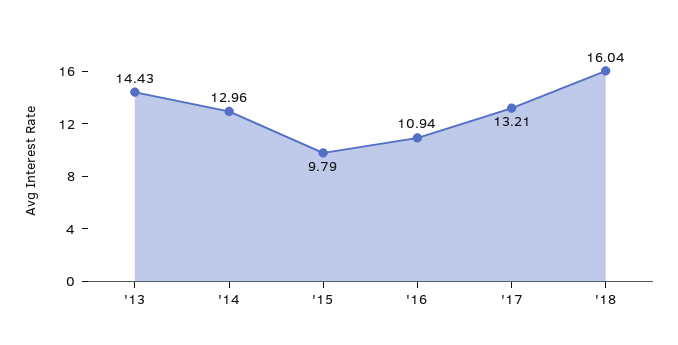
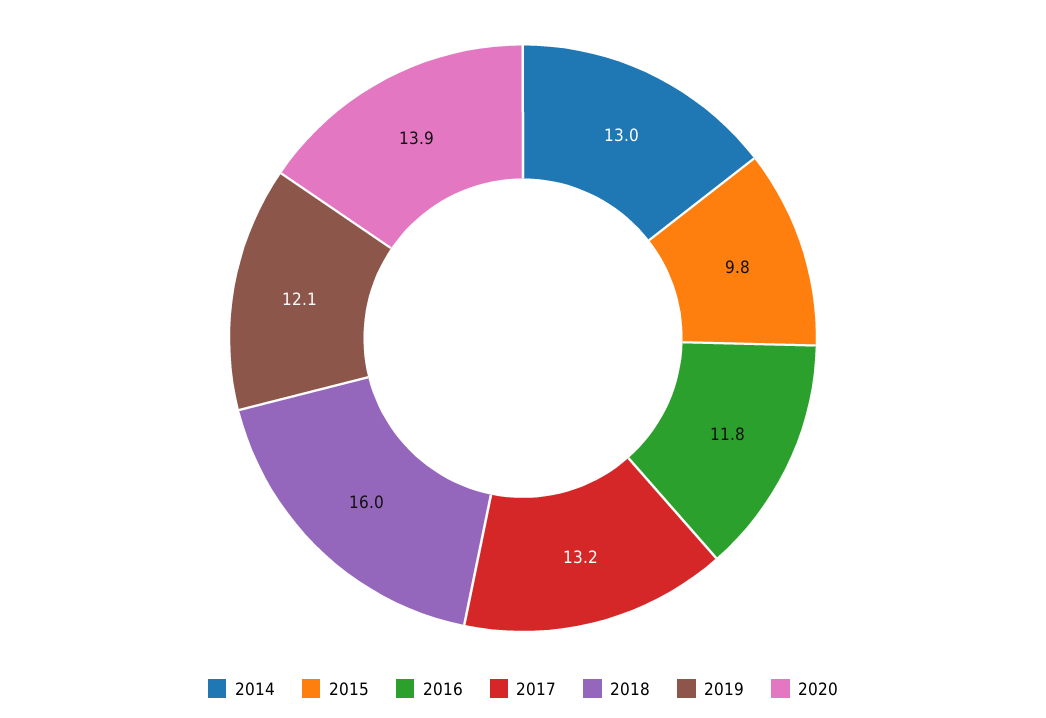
'13: 14.43 -> none
'16: 10.94 -> 11.8
2019: none -> 12.1
2020: none -> 13.9

